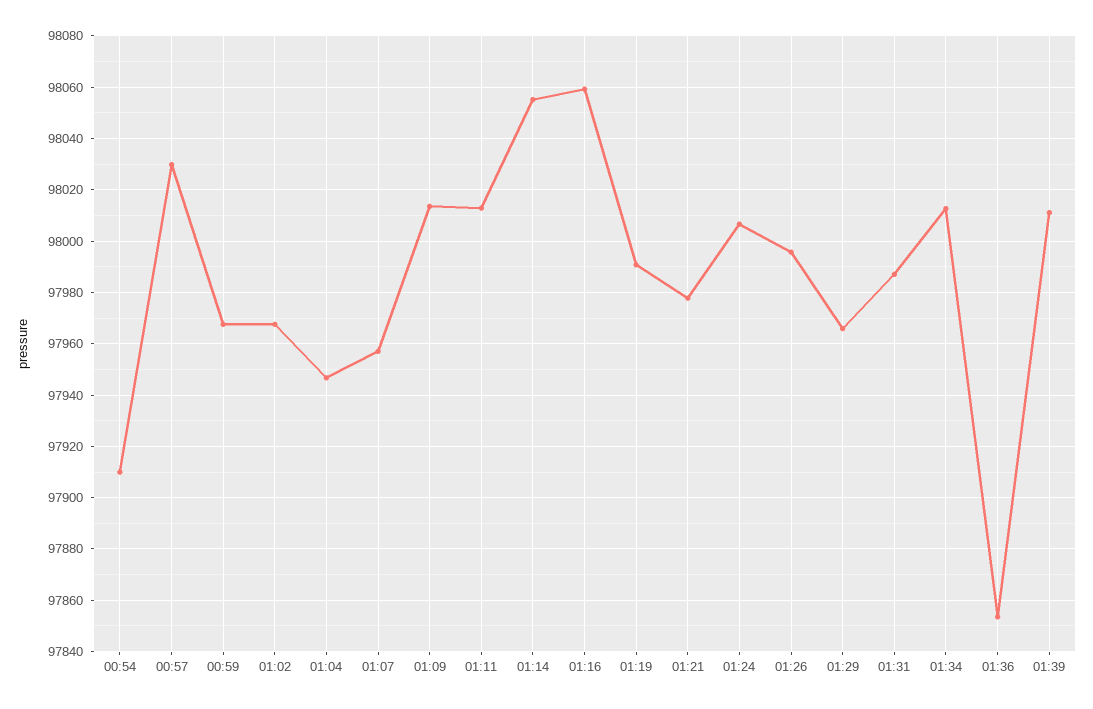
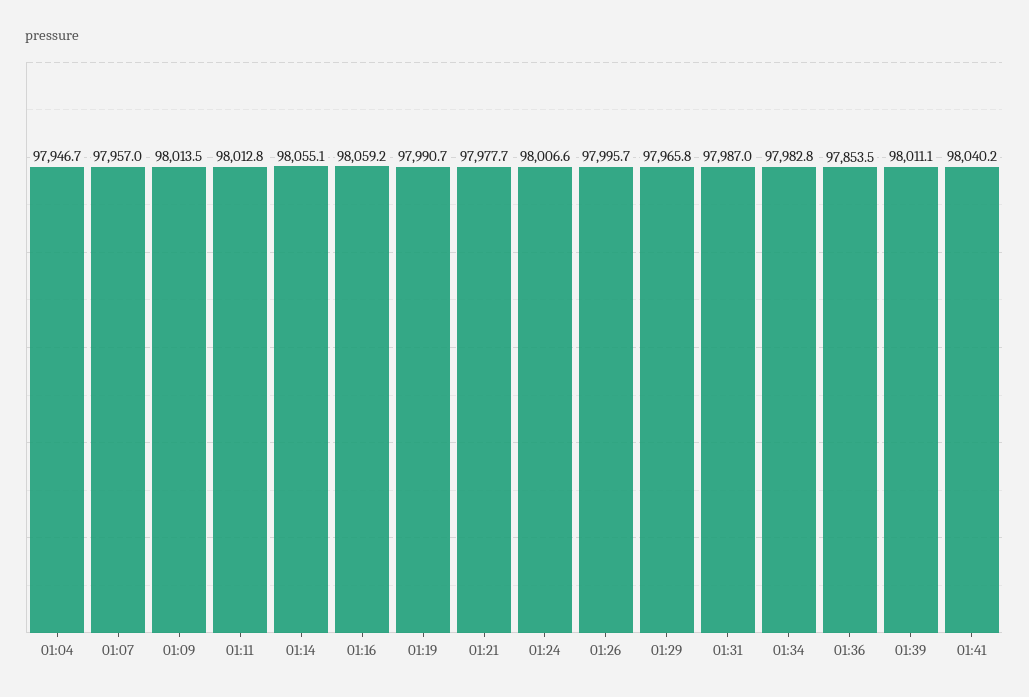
00:54: 97910 -> none
00:57: 98030 -> none
00:59: 97967.5 -> none
01:02: 97967.5 -> none
01:34: 98012.5 -> 97982.8
01:41: none -> 98040.2

